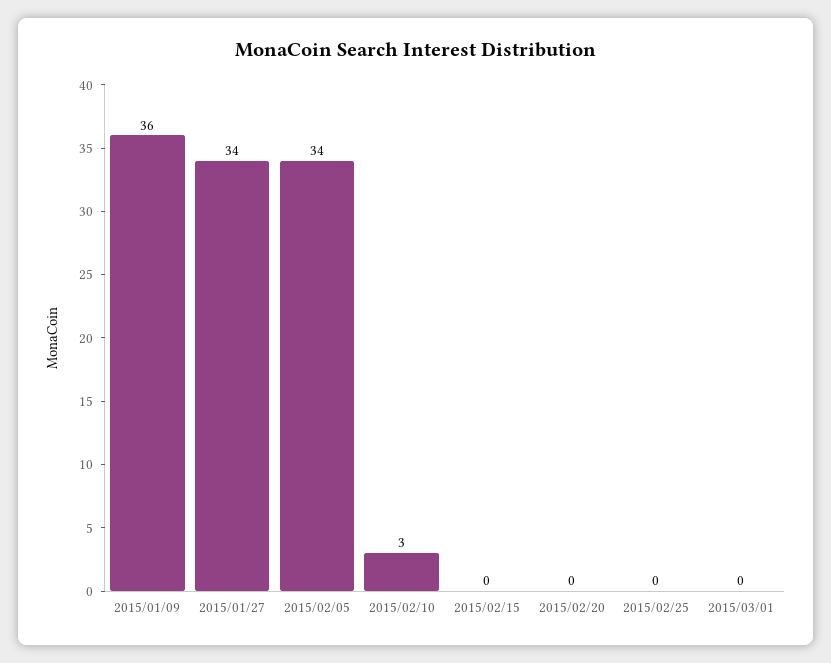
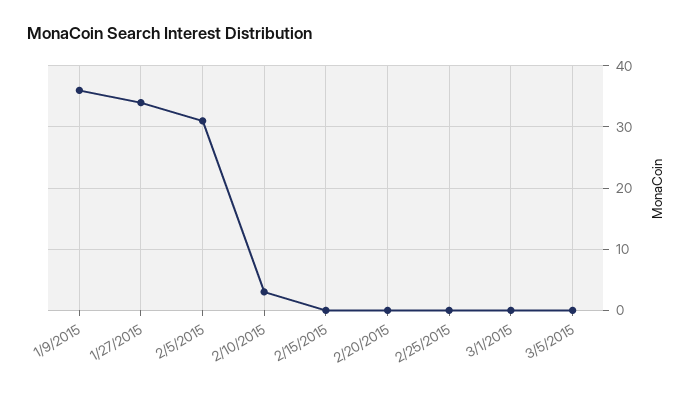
2015/02/05: 34 -> 31
3/5/2015: none -> 0

